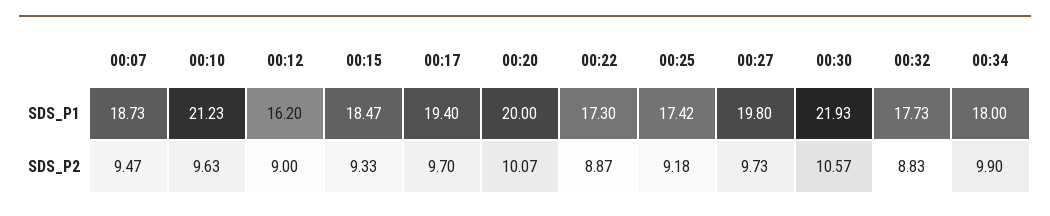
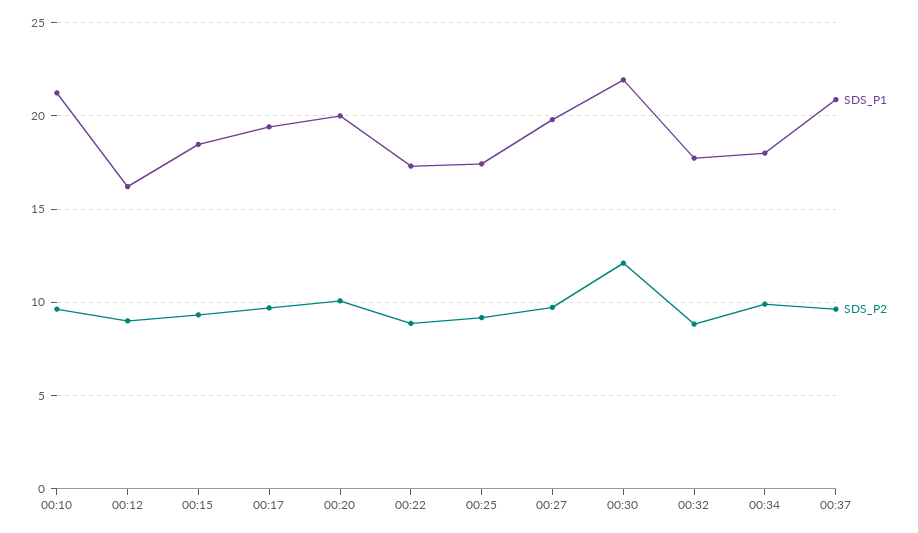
SDS_P1, 00:07: 18.73 -> none
SDS_P2, 00:07: 9.47 -> none
SDS_P2, 00:30: 10.57 -> 12
SDS_P1, 00:37: none -> 21
SDS_P2, 00:37: none -> 9.5

